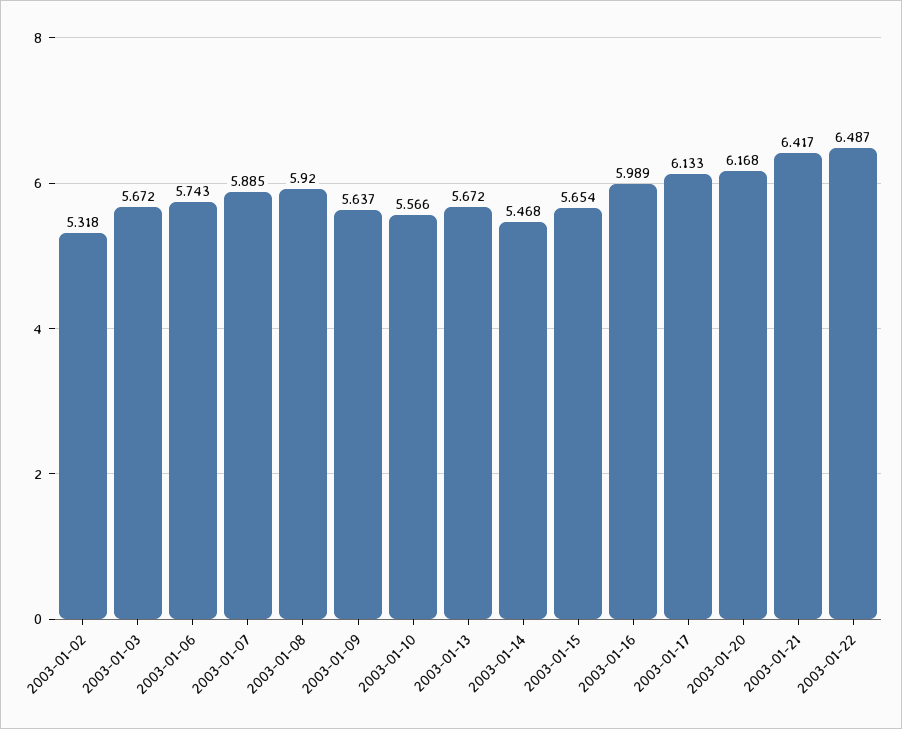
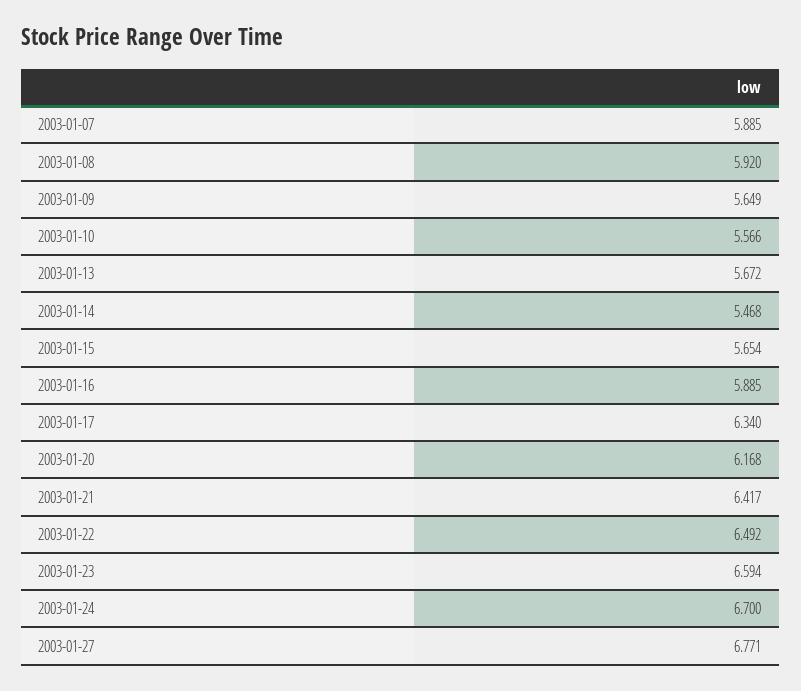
2003-01-02: 5.318 -> none
2003-01-03: 5.672 -> none
2003-01-06: 5.743 -> none
2003-01-09: 5.637 -> 5.649
2003-01-16: 5.989 -> 5.885
2003-01-17: 6.133 -> 6.34
2003-01-22: 6.487 -> 6.492
2003-01-23: none -> 6.594
2003-01-24: none -> 6.7
2003-01-27: none -> 6.771

